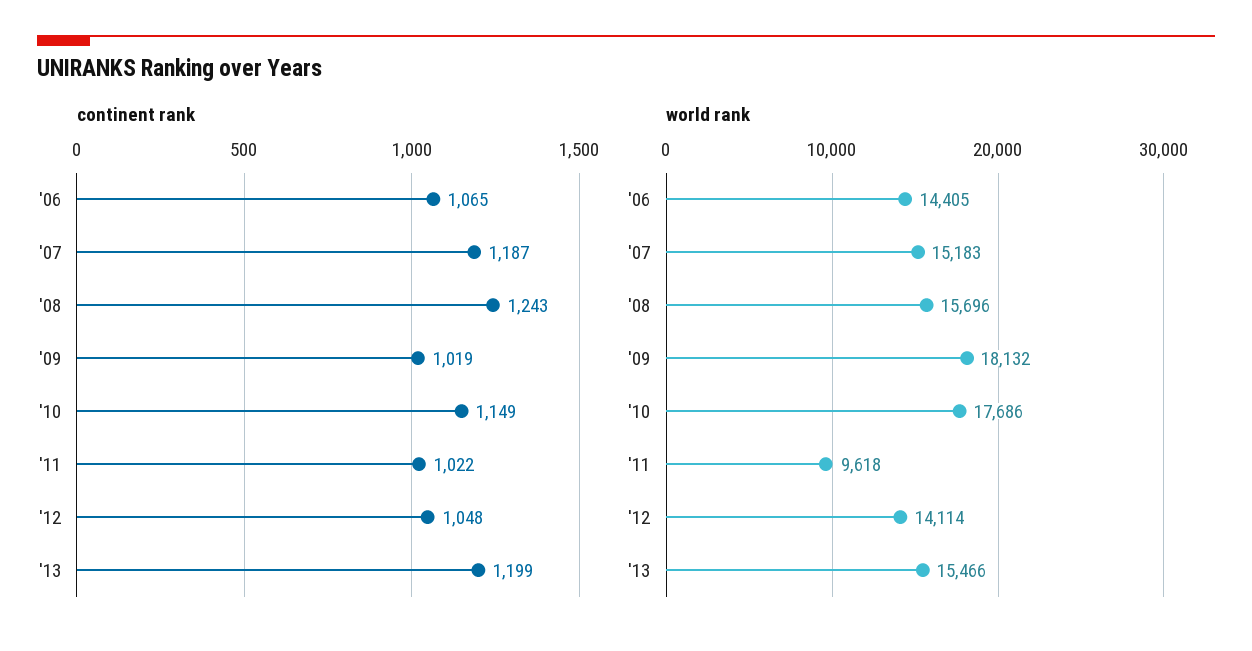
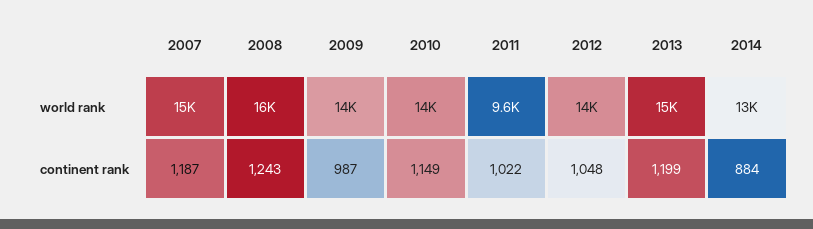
continent rank, '06: 1065 -> none
continent rank, '09: 1019 -> 987
world rank, '06: 14405 -> none
world rank, '09: 18132 -> 14000
world rank, '10: 17686 -> 14000
world rank, 2014: none -> 13000
continent rank, 2014: none -> 884

